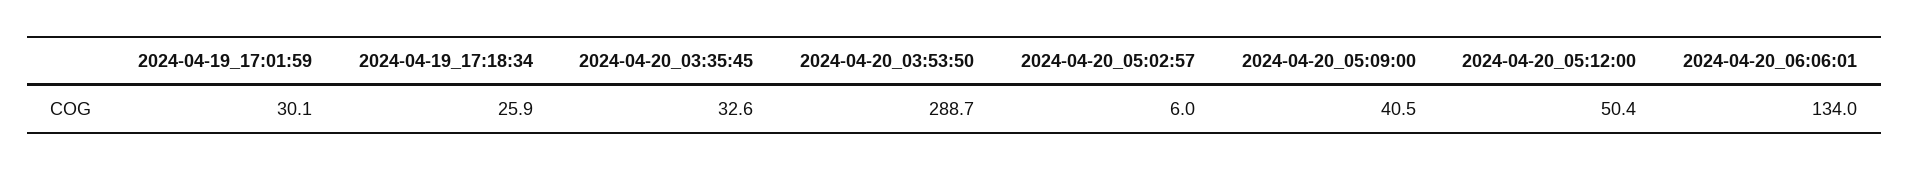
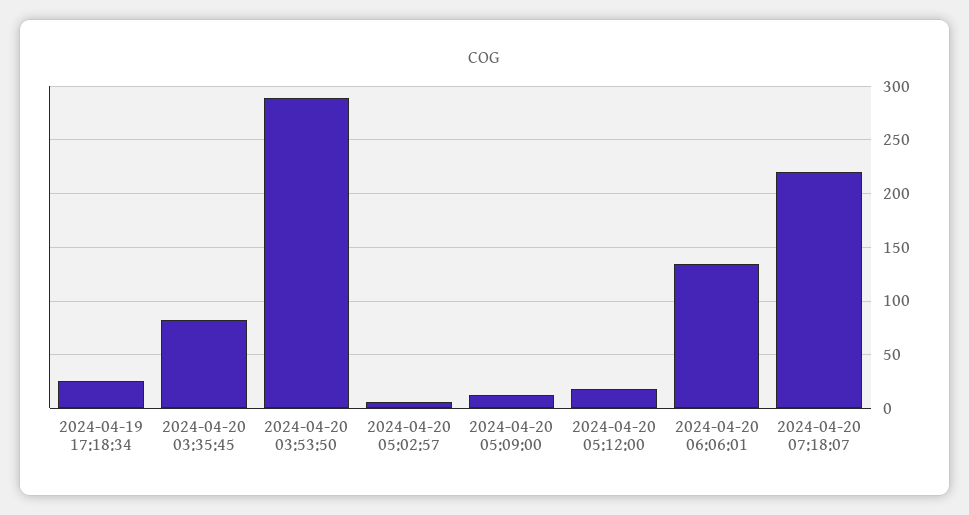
2024-04-19_17:01:59: 30.1 -> none
2024-04-20_03:35:45: 32.6 -> 80
2024-04-20_05:09:00: 40.5 -> 10
2024-04-20_05:12:00: 50.4 -> 20
2024-04-20 07:18:07: none -> 220

